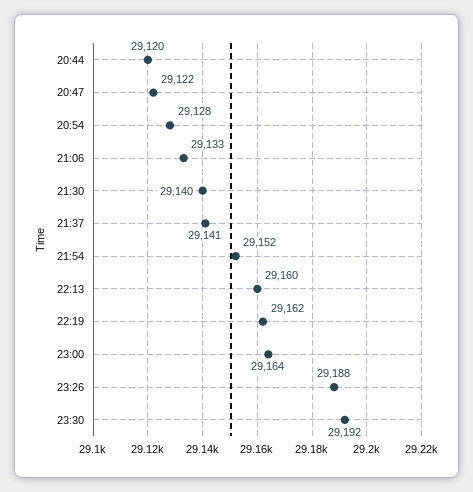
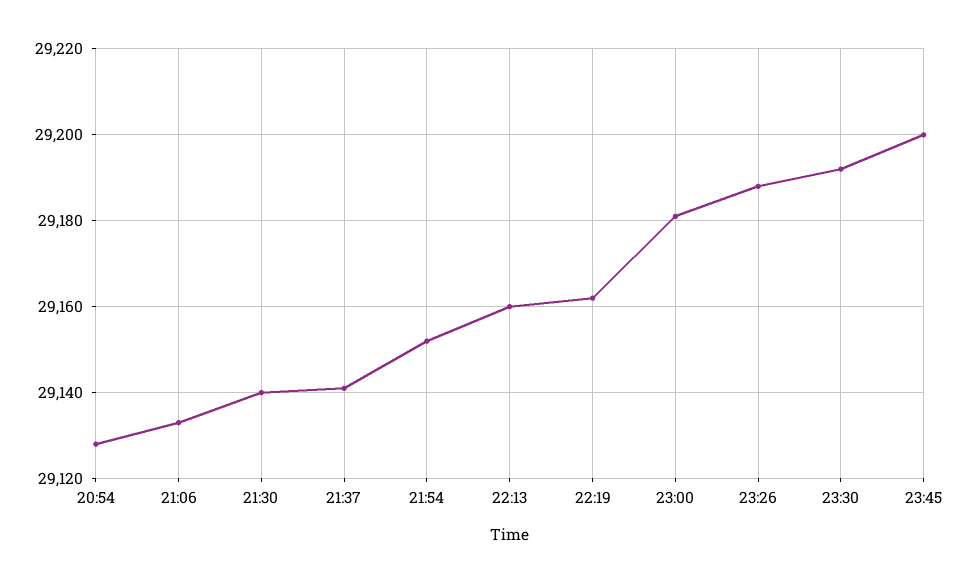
20:44: 29120 -> none
20:47: 29122 -> none
23:00: 29164 -> 29180
23:45: none -> 29200

